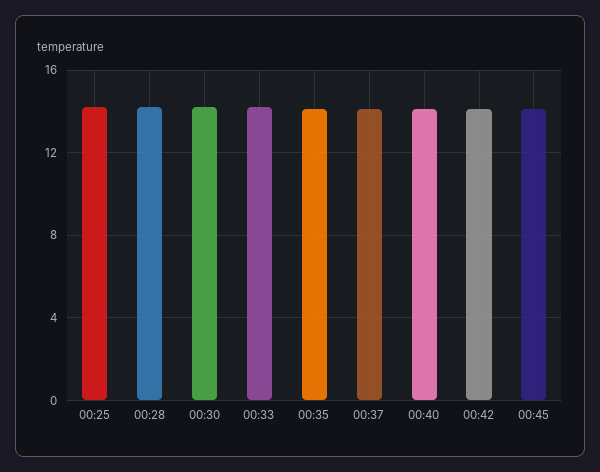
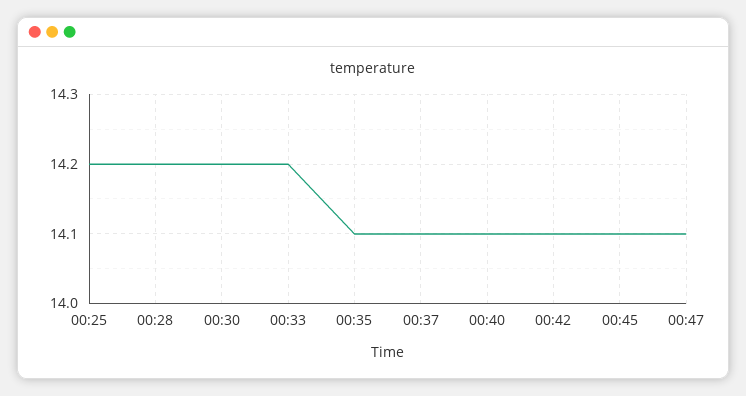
00:47: none -> 14.1

